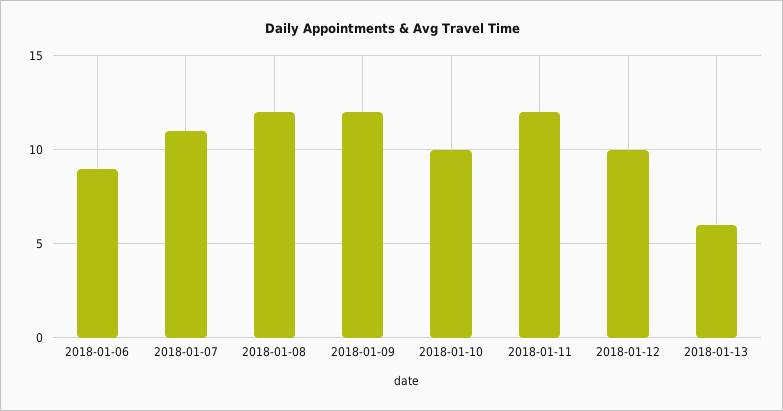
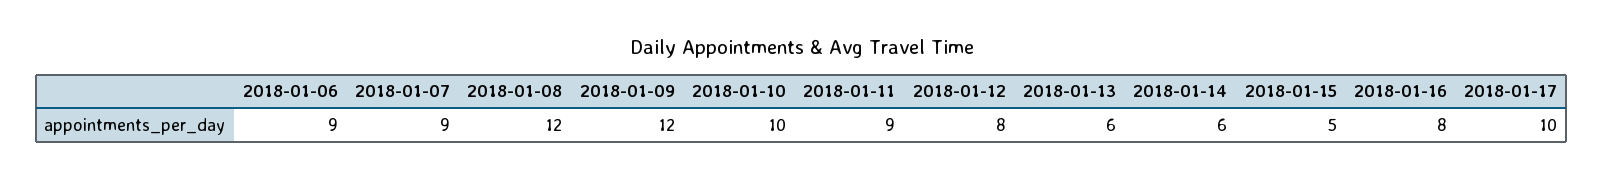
2018-01-07: 11 -> 9
2018-01-11: 12 -> 9
2018-01-12: 10 -> 8
2018-01-14: none -> 6
2018-01-15: none -> 5
2018-01-16: none -> 8
2018-01-17: none -> 10

